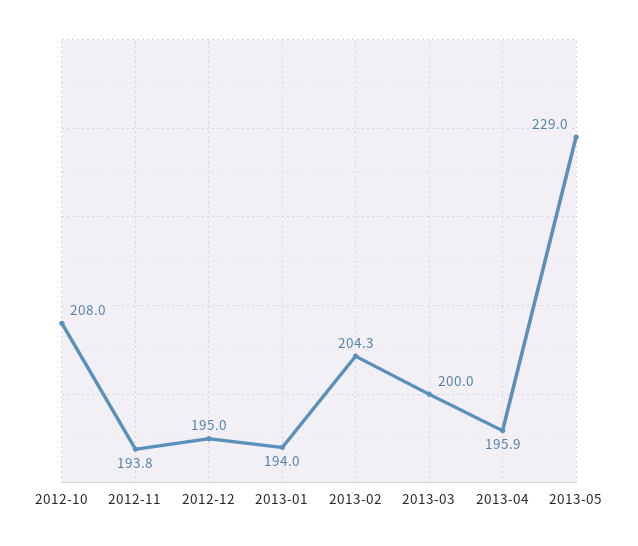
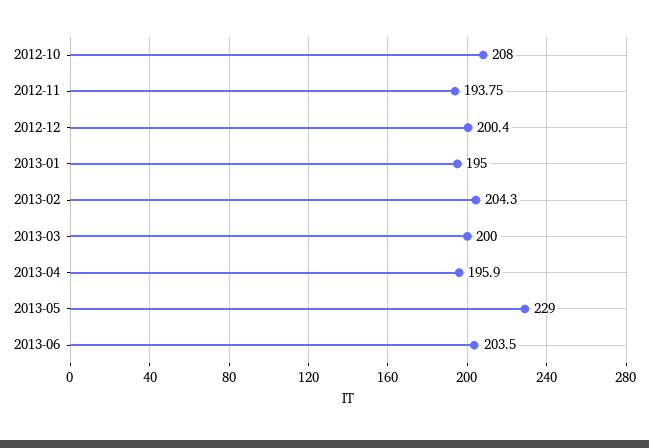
2012-12: 195 -> 200.4
2013-01: 194 -> 195
2013-06: none -> 203.5

